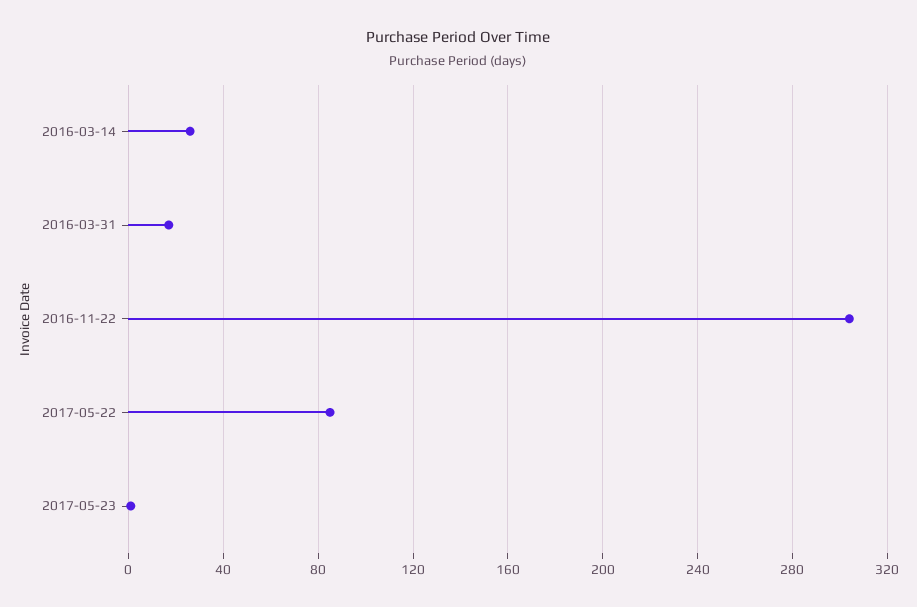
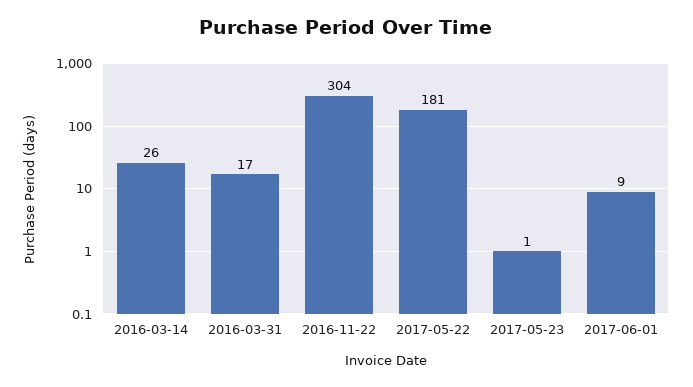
2017-05-22: 85 -> 181
2017-06-01: none -> 9

